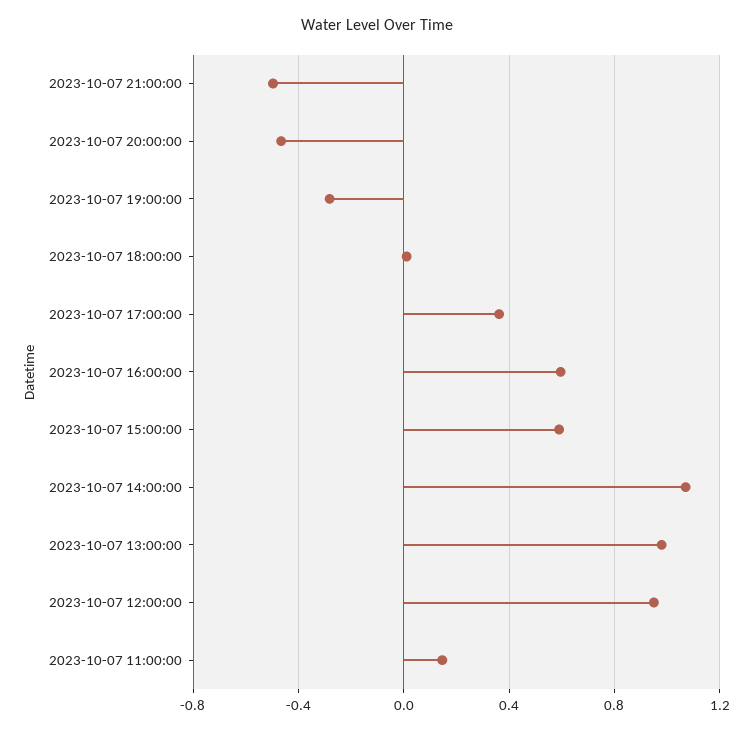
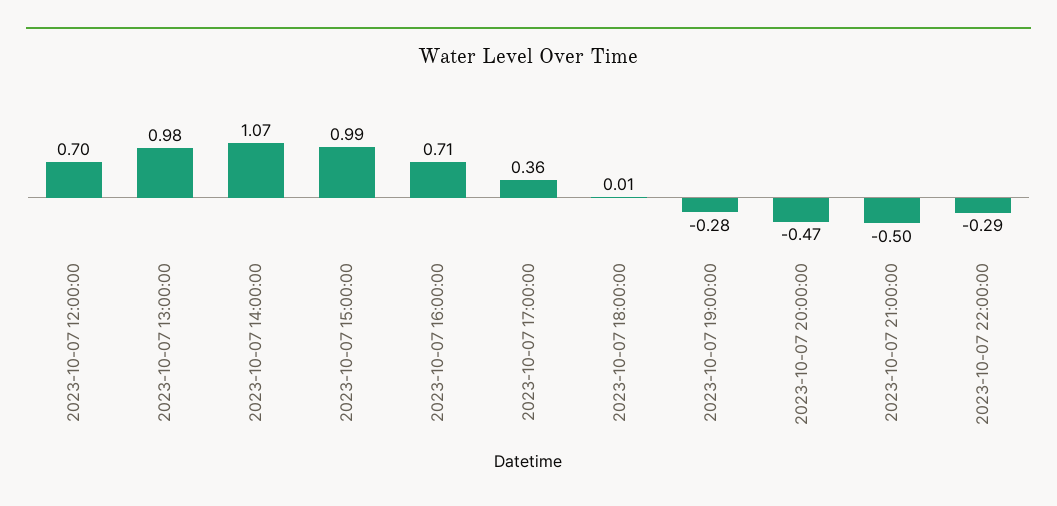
2023-10-07 16:00:00: 0.6 -> 0.71
2023-10-07 15:00:00: 0.6 -> 0.99
2023-10-07 12:00:00: 0.95 -> 0.7
2023-10-07 11:00:00: 0.15 -> none
2023-10-07 22:00:00: none -> -0.29

